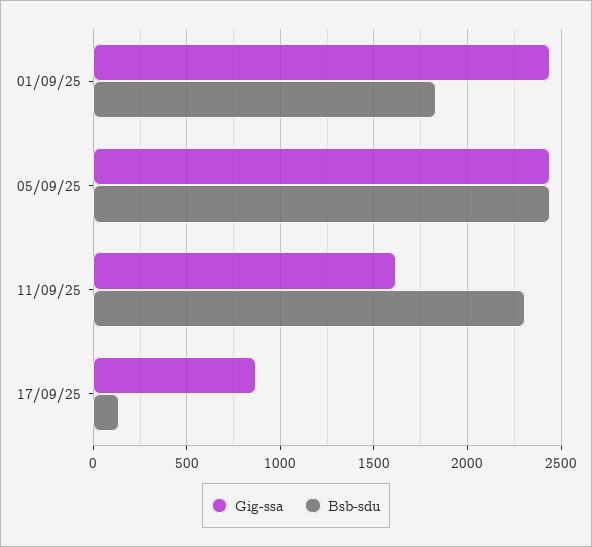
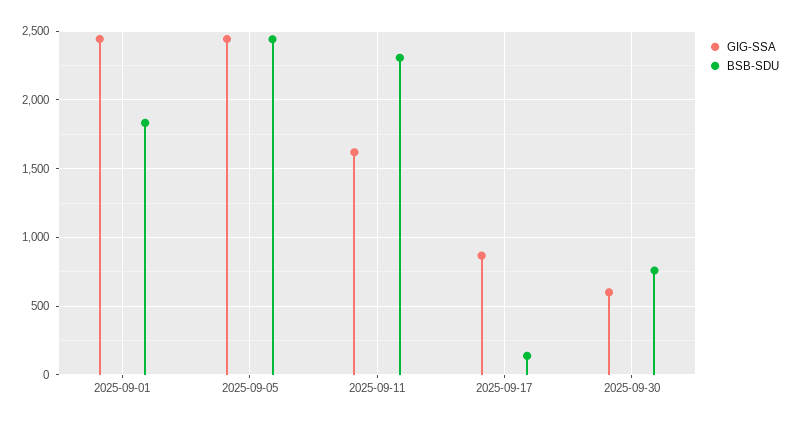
Gig-ssa, 2025-09-30: none -> 600
Bsb-sdu, 2025-09-30: none -> 750

